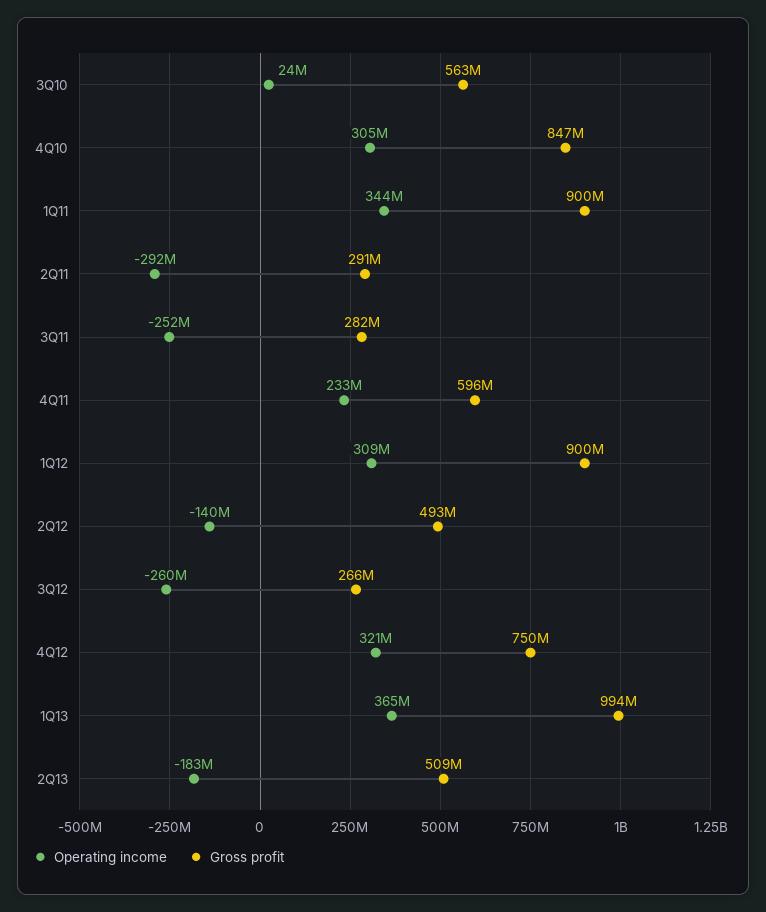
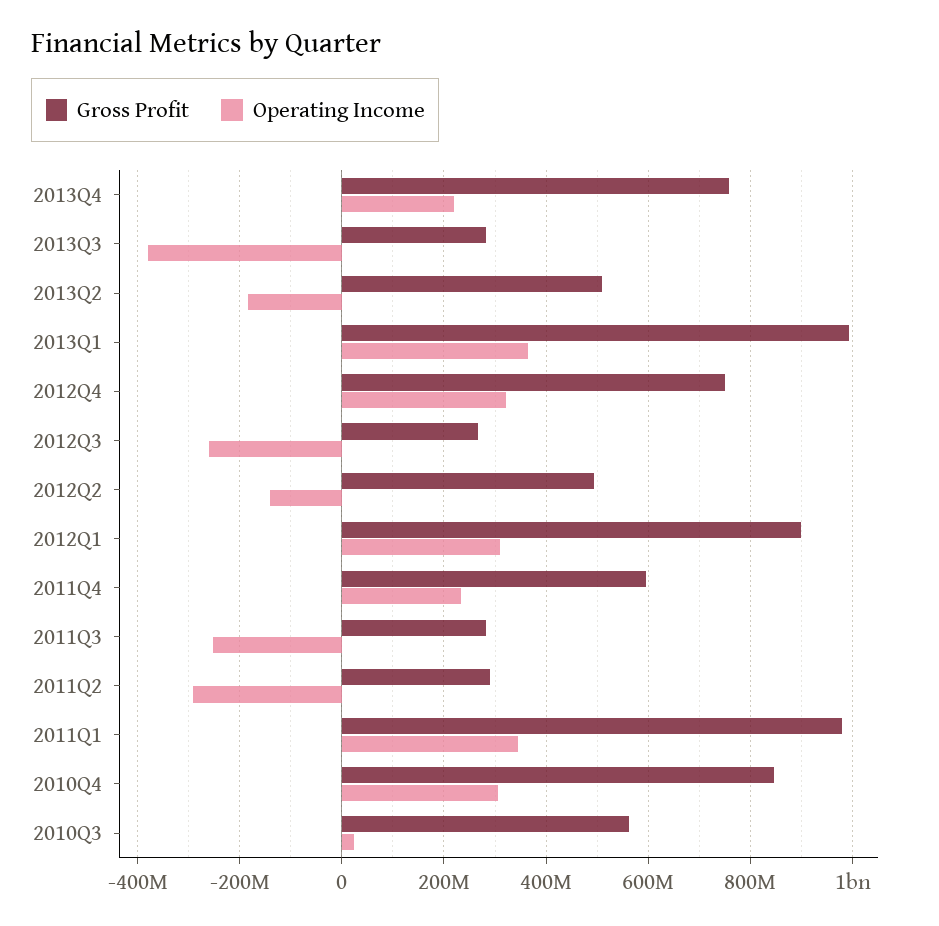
Gross profit, 1Q11: 900000000 -> 980000000
Gross profit, 2013Q4: none -> 760000000
Operating income, 2013Q4: none -> 220000000
Gross profit, 2013Q3: none -> 280000000
Operating income, 2013Q3: none -> -380000000

